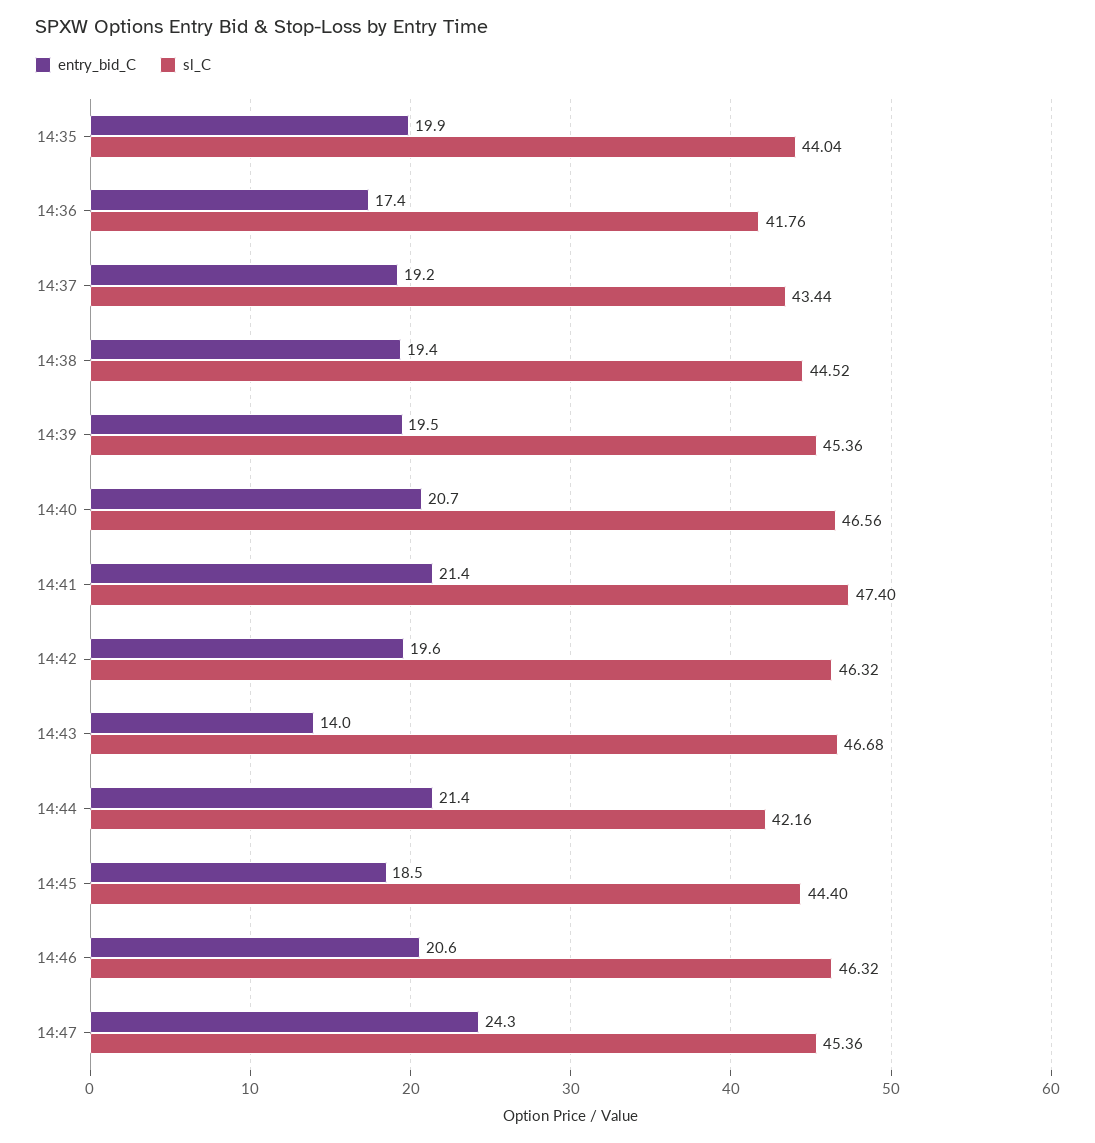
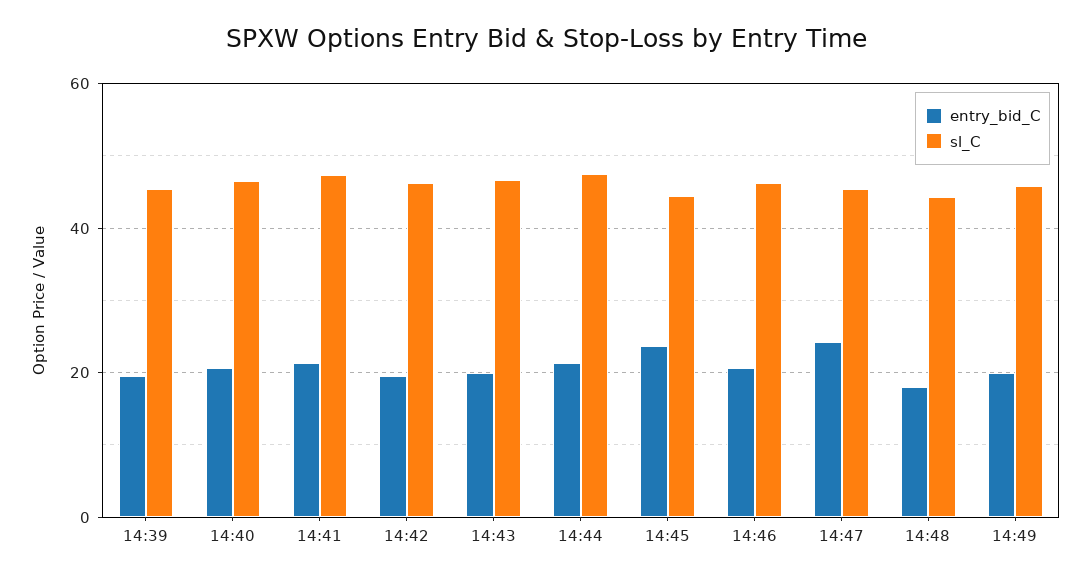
entry_bid_C, 14:35: 19.9 -> none
sl_C, 14:35: 44.04 -> none
entry_bid_C, 14:36: 17.4 -> none
sl_C, 14:36: 41.76 -> none
entry_bid_C, 14:37: 19.2 -> none
sl_C, 14:37: 43.44 -> none
entry_bid_C, 14:38: 19.4 -> none
sl_C, 14:38: 44.52 -> none
entry_bid_C, 14:43: 14 -> 20
sl_C, 14:44: 42.16 -> 48
entry_bid_C, 14:45: 18.5 -> 24
entry_bid_C, 14:48: none -> 18
sl_C, 14:48: none -> 44
entry_bid_C, 14:49: none -> 20
sl_C, 14:49: none -> 46

